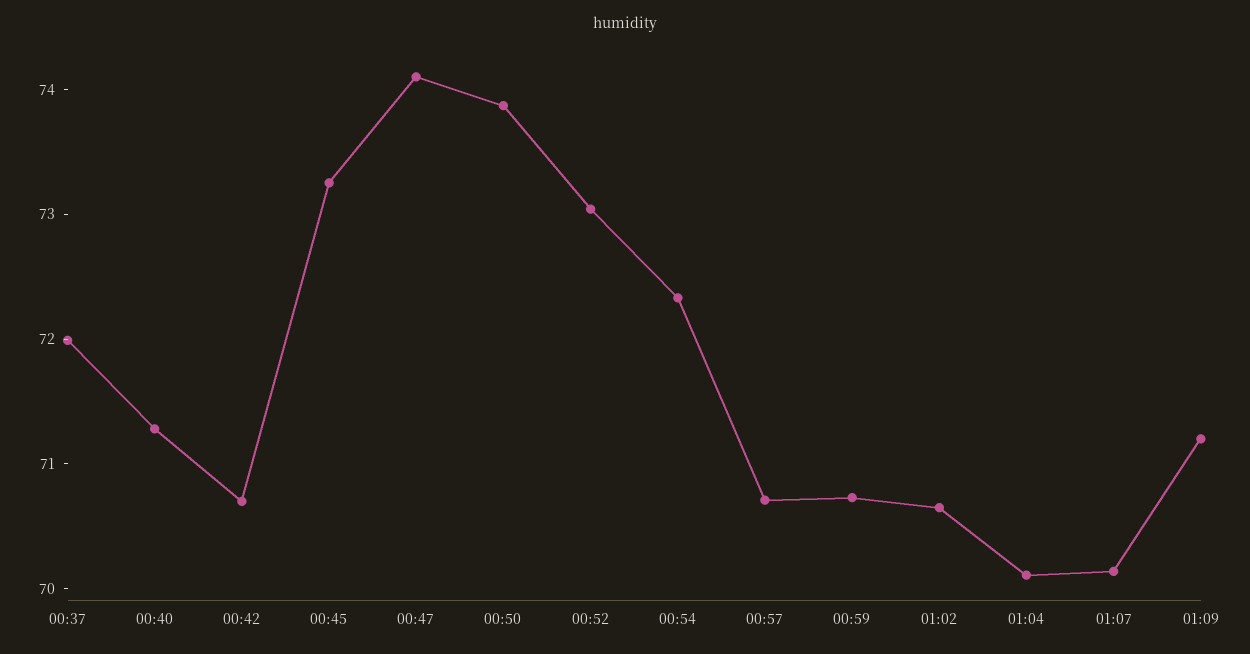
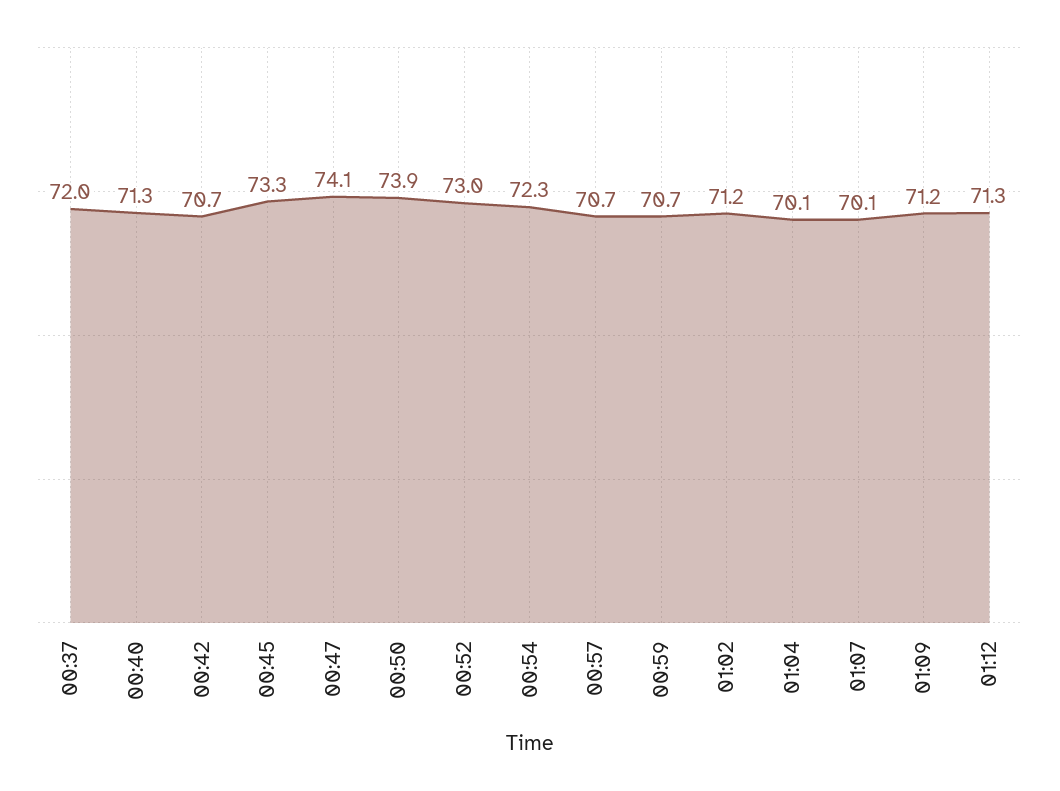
01:02: 70.6 -> 71.2
01:12: none -> 71.3

